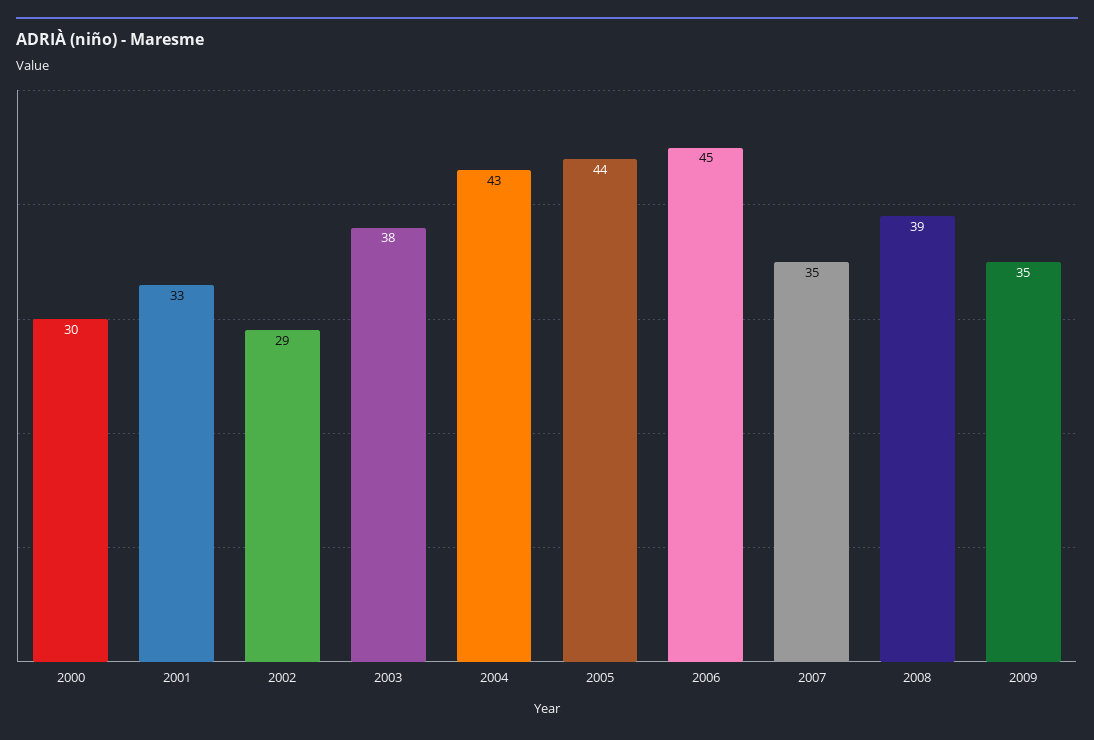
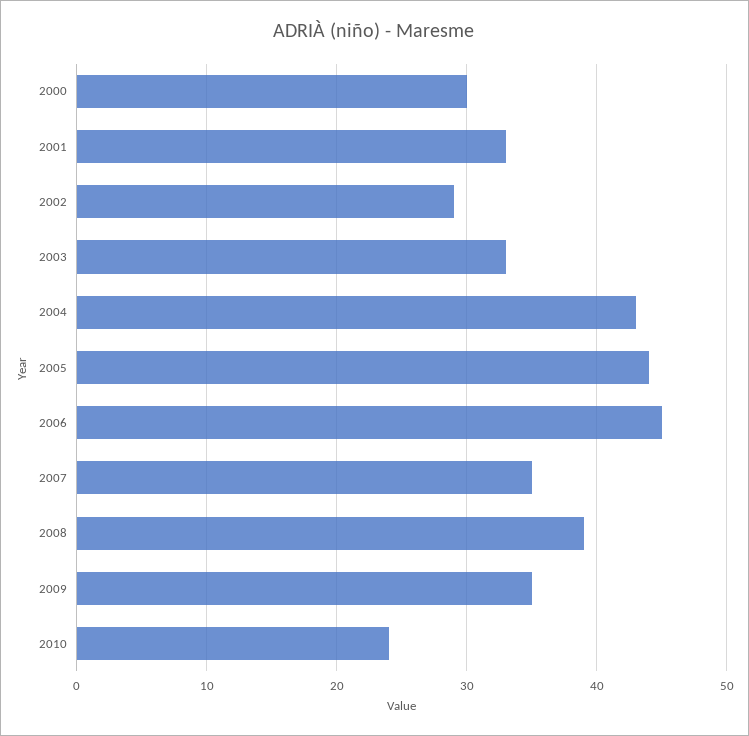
2003: 38 -> 33
2010: none -> 24

